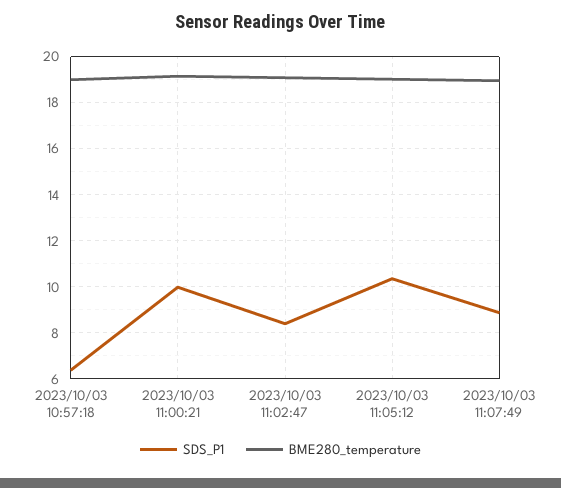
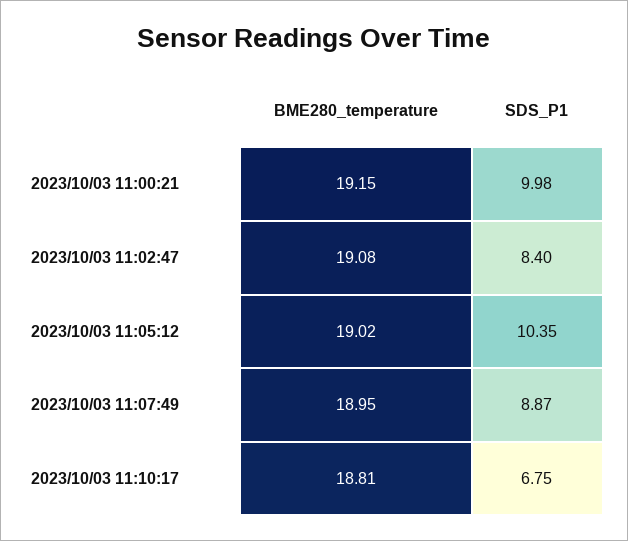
SDS_P1, 2023/10/03 10:57:18: 6.5 -> none
BME280_temperature, 2023/10/03 10:57:18: 19 -> none
BME280_temperature, 2023/10/03 11:10:17: none -> 18.81
SDS_P1, 2023/10/03 11:10:17: none -> 6.75

